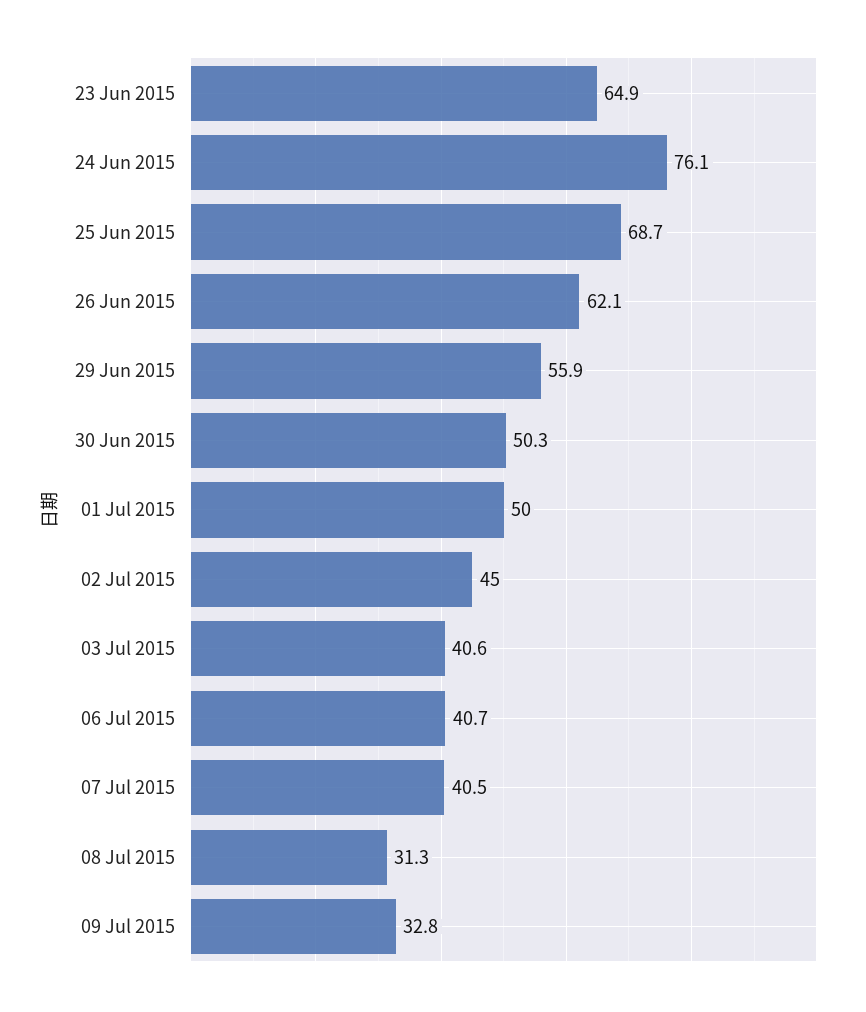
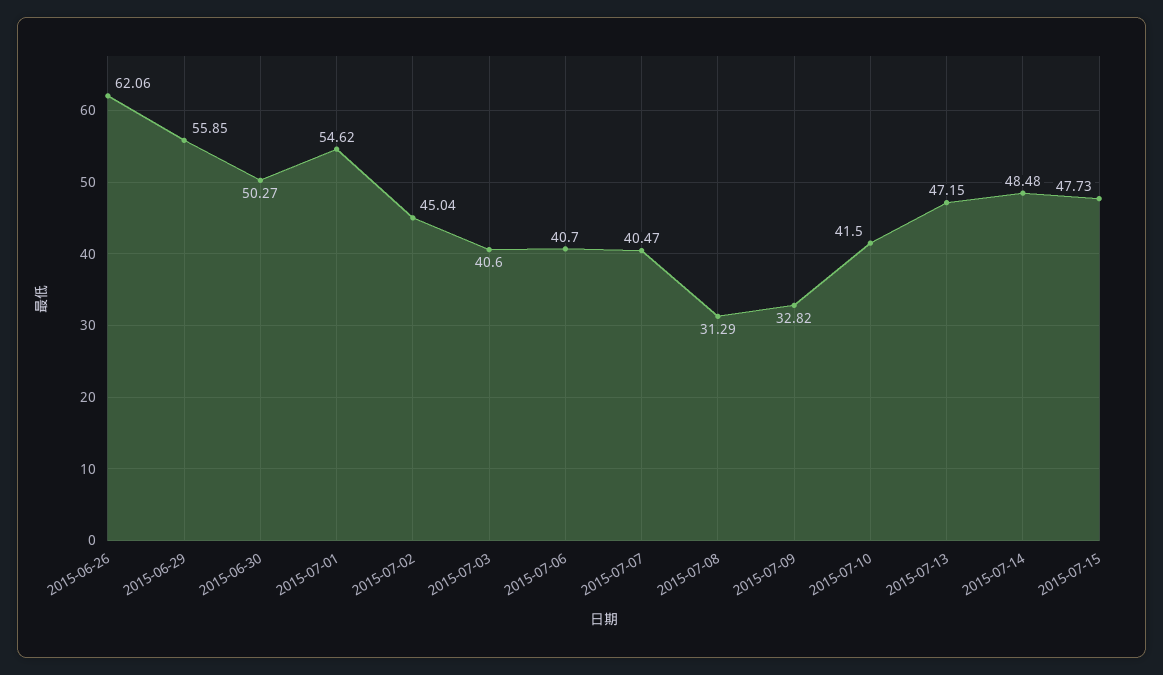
23 Jun 2015: 64.9 -> none
24 Jun 2015: 76.1 -> none
25 Jun 2015: 68.7 -> none
01 Jul 2015: 50 -> 54.62
2015-07-10: none -> 41.5
2015-07-13: none -> 47.15
2015-07-14: none -> 48.48
2015-07-15: none -> 47.73

